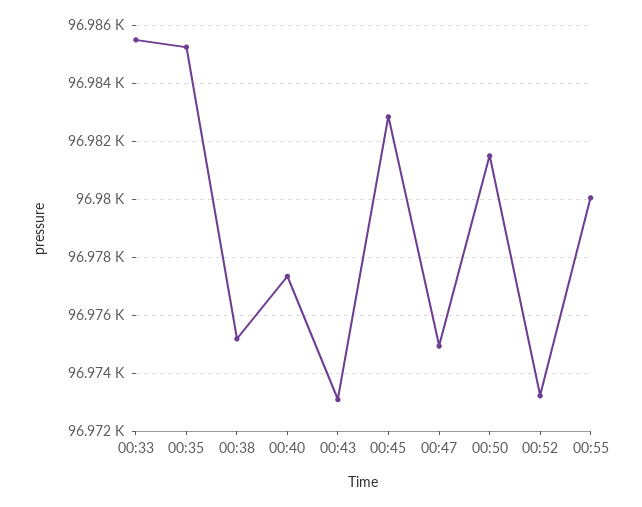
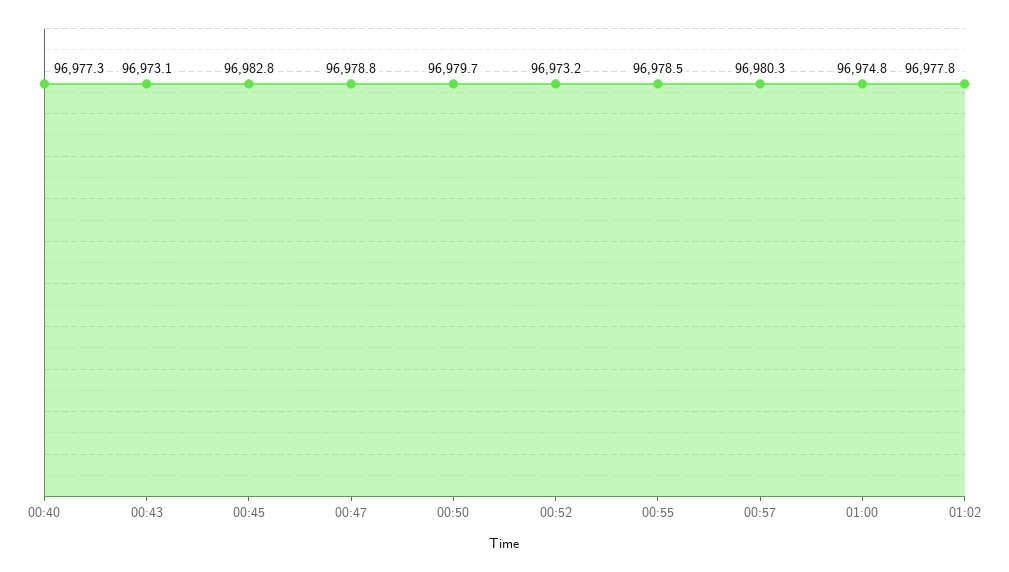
00:33: 96985.5 -> none
00:35: 96985.25 -> none
00:38: 96975.25 -> none
00:47: 96975 -> 96978.8
00:50: 96981.5 -> 96979.7
00:55: 96980 -> 96978.5
00:57: none -> 96980.3
01:00: none -> 96974.8
01:02: none -> 96977.8

